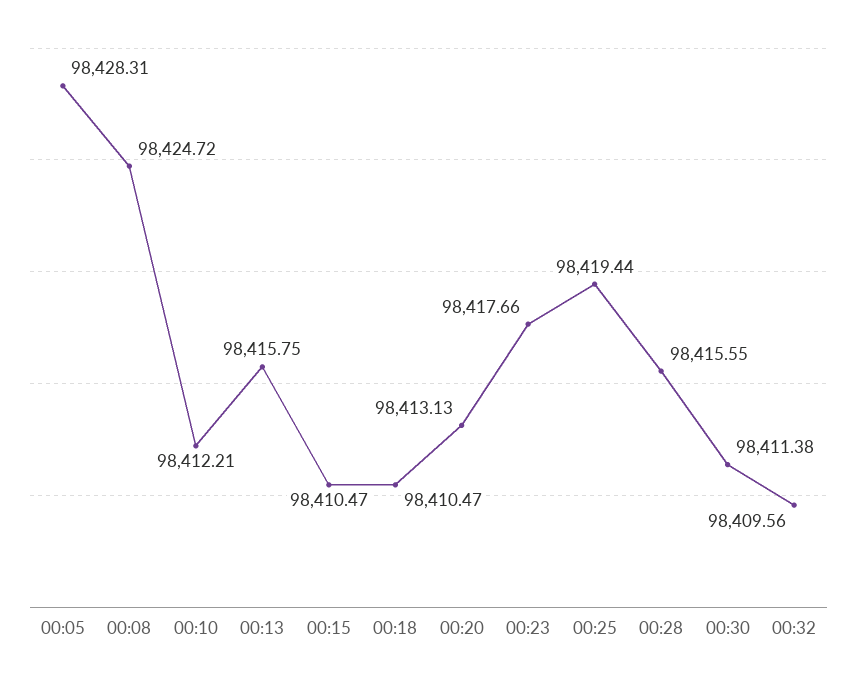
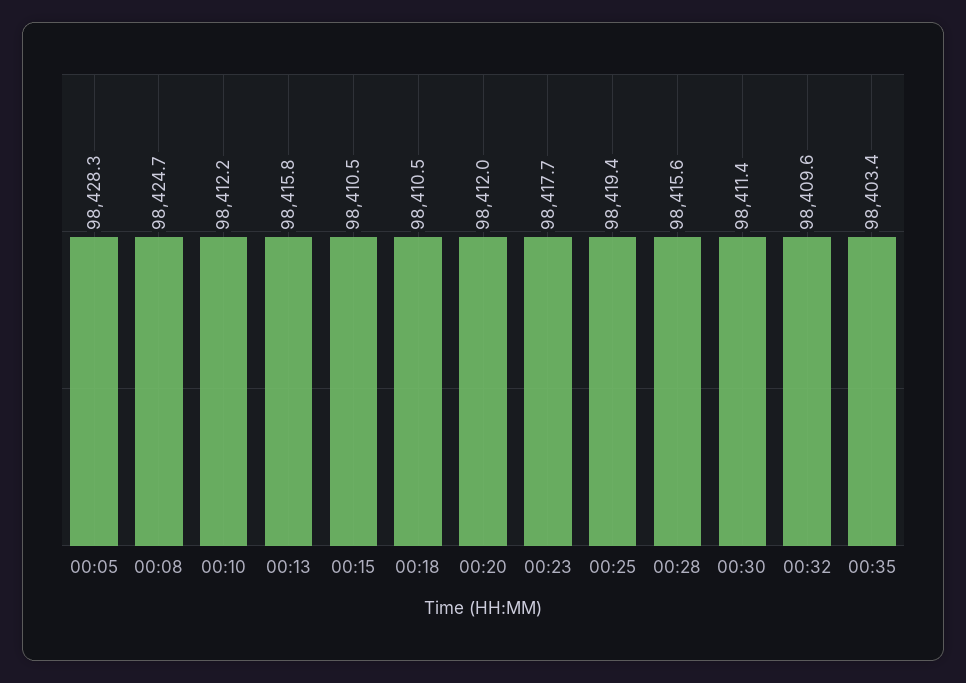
00:20: 98413.13 -> 98412
00:35: none -> 98403.4

